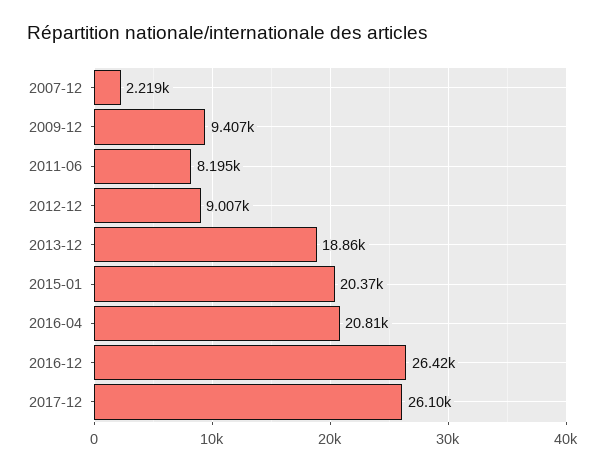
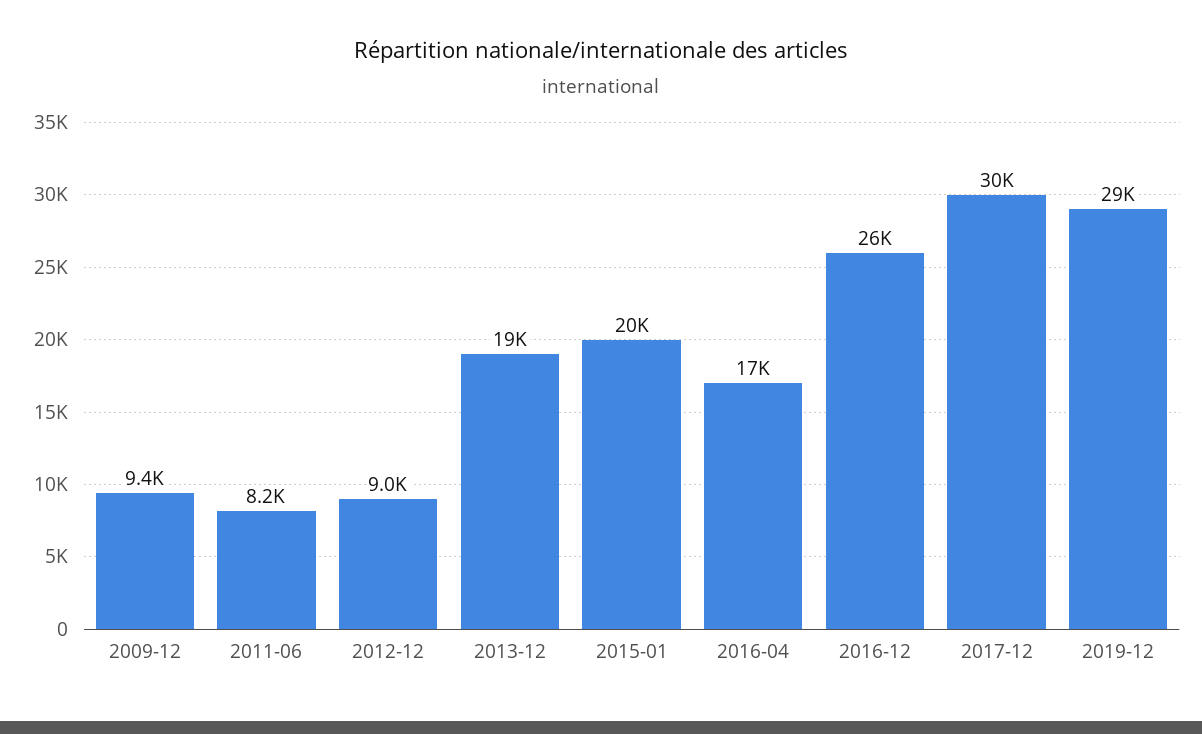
2007-12: 2219 -> none
2016-04: 20810 -> 17000
2017-12: 26100 -> 30000
2019-12: none -> 29000

